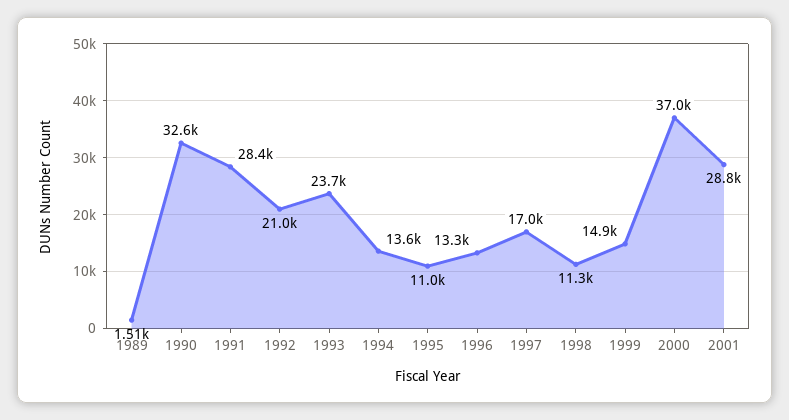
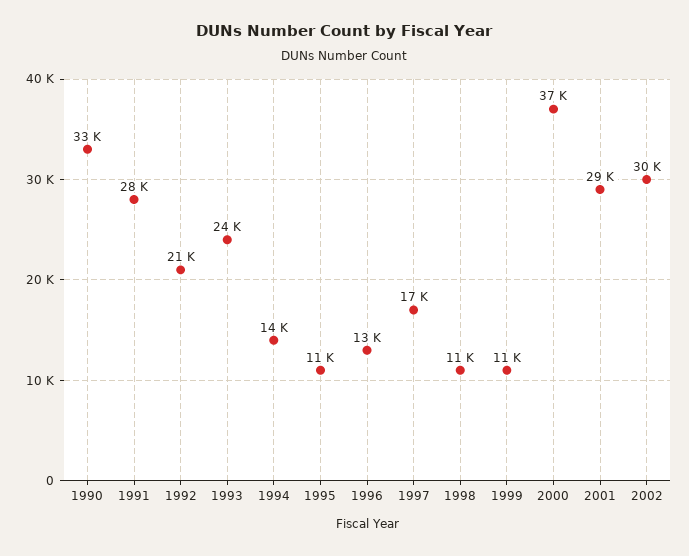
1989: 1510 -> none
1999: 14900 -> 11000
2002: none -> 30000

